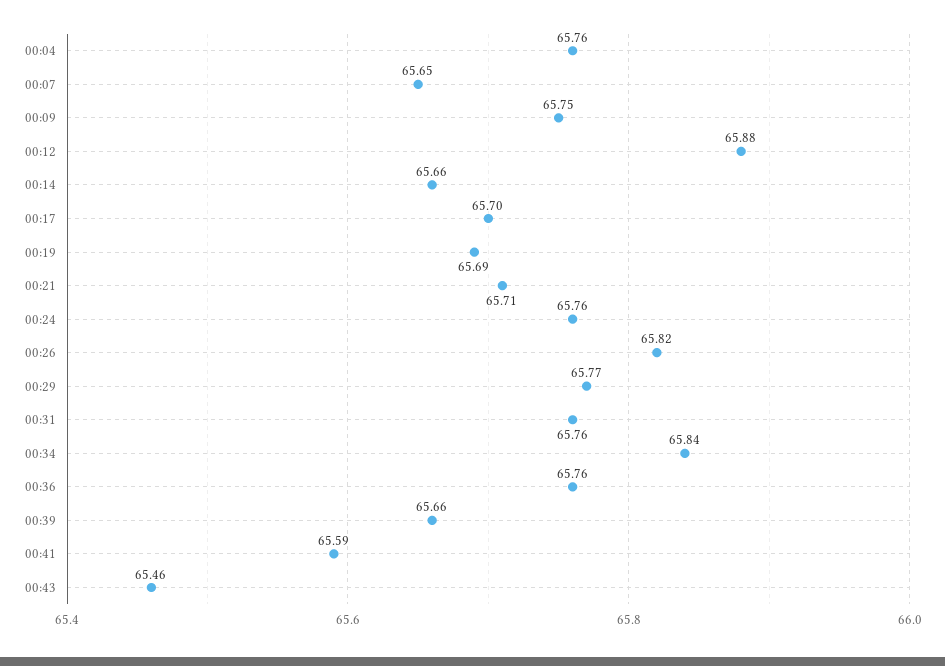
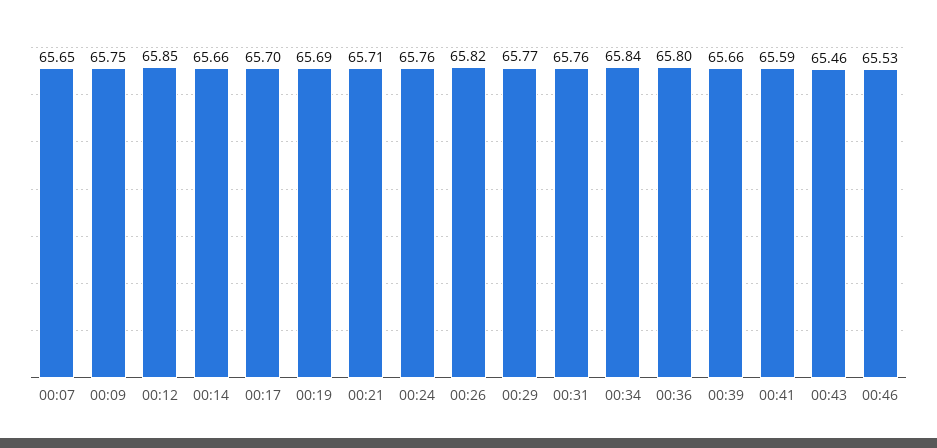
00:04: 65.76 -> none
00:12: 65.88 -> 65.85
00:36: 65.76 -> 65.8
00:46: none -> 65.53

